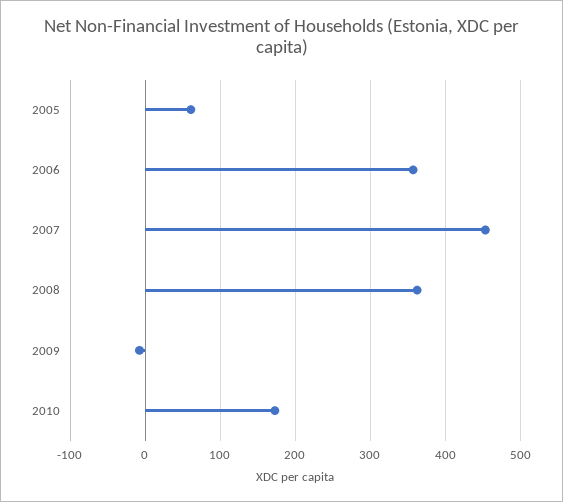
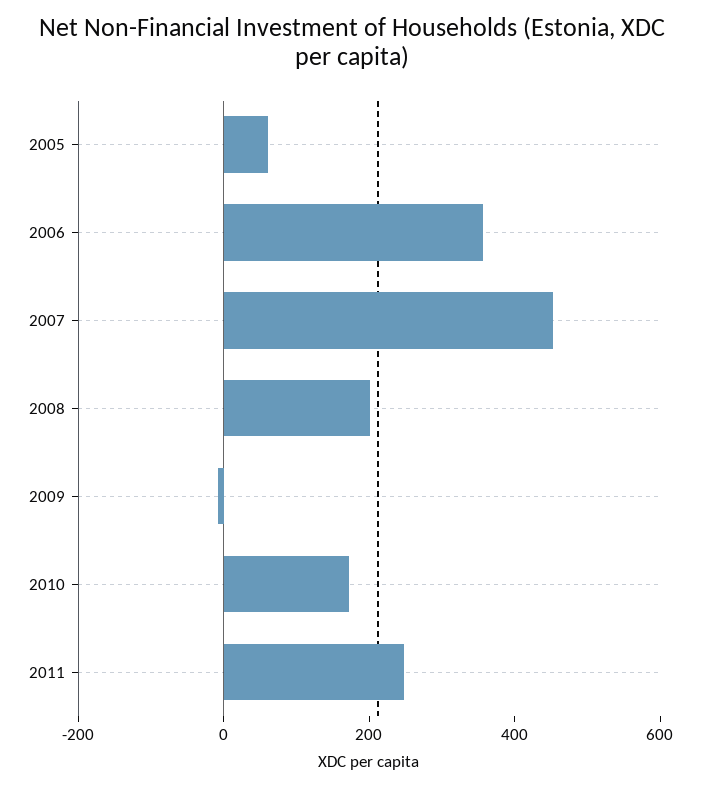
2008: 360 -> 200
2011: none -> 250

